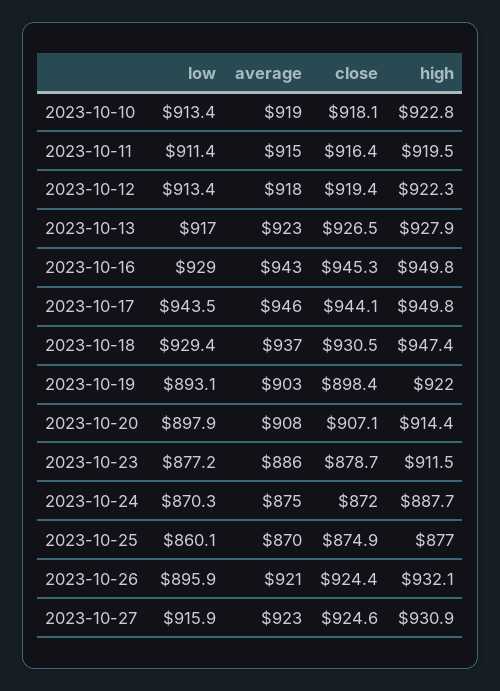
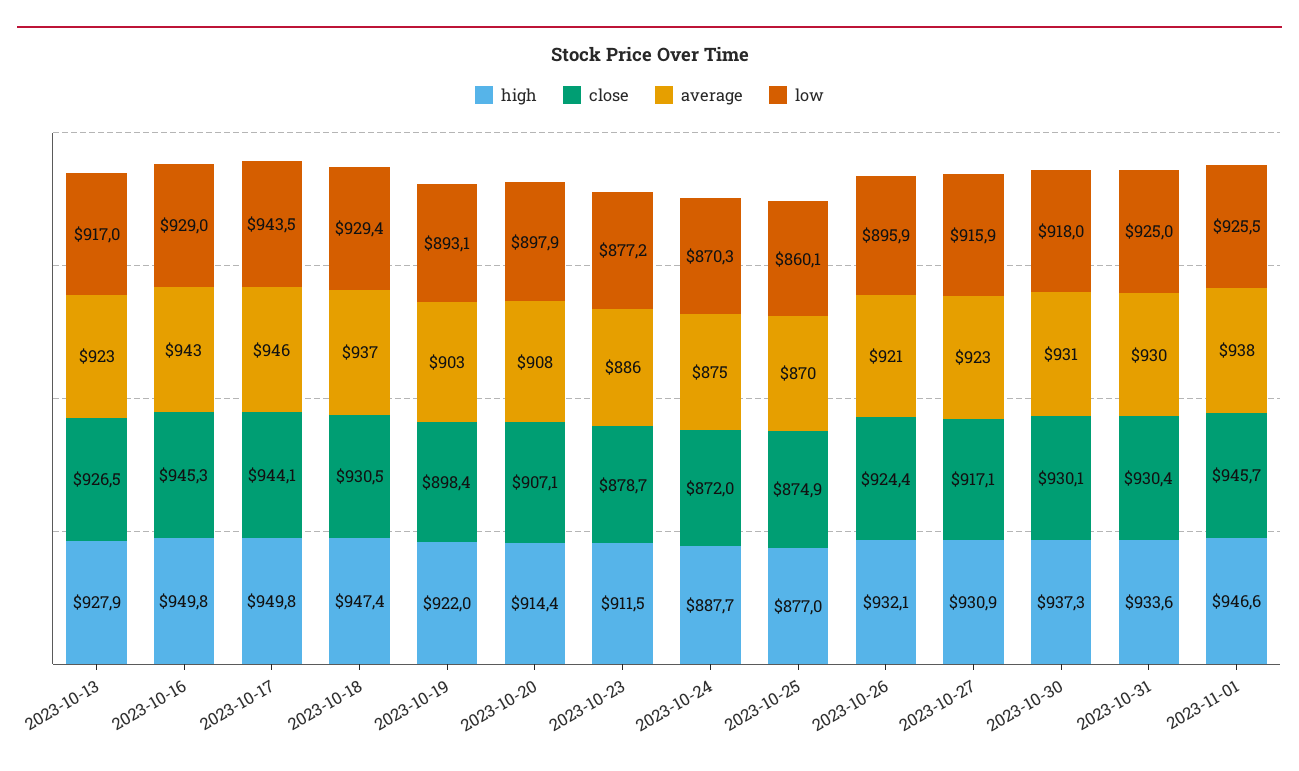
low, 2023-10-10: 913.4 -> none
average, 2023-10-10: 919 -> none
close, 2023-10-10: 918.1 -> none
high, 2023-10-10: 922.8 -> none
low, 2023-10-11: 911.4 -> none
average, 2023-10-11: 915 -> none
close, 2023-10-11: 916.4 -> none
high, 2023-10-11: 919.5 -> none
low, 2023-10-12: 913.4 -> none
average, 2023-10-12: 918 -> none
close, 2023-10-12: 919.4 -> none
high, 2023-10-12: 922.3 -> none
close, 2023-10-27: 924.6 -> 917.1
high, 2023-10-30: none -> 937.3
close, 2023-10-30: none -> 930.1
average, 2023-10-30: none -> 931
low, 2023-10-30: none -> 918
high, 2023-10-31: none -> 933.6
close, 2023-10-31: none -> 930.4
average, 2023-10-31: none -> 930
low, 2023-10-31: none -> 925
high, 2023-11-01: none -> 946.6
close, 2023-11-01: none -> 945.7
average, 2023-11-01: none -> 938
low, 2023-11-01: none -> 925.5

